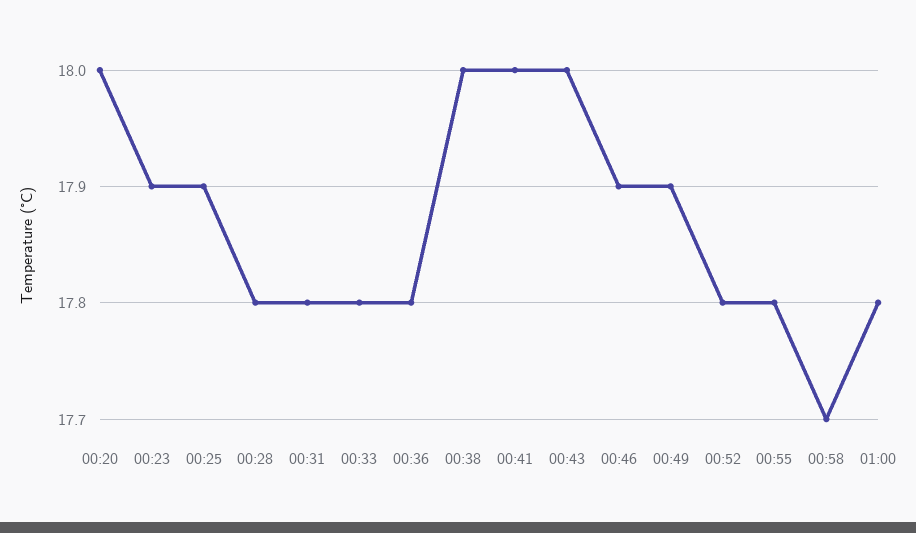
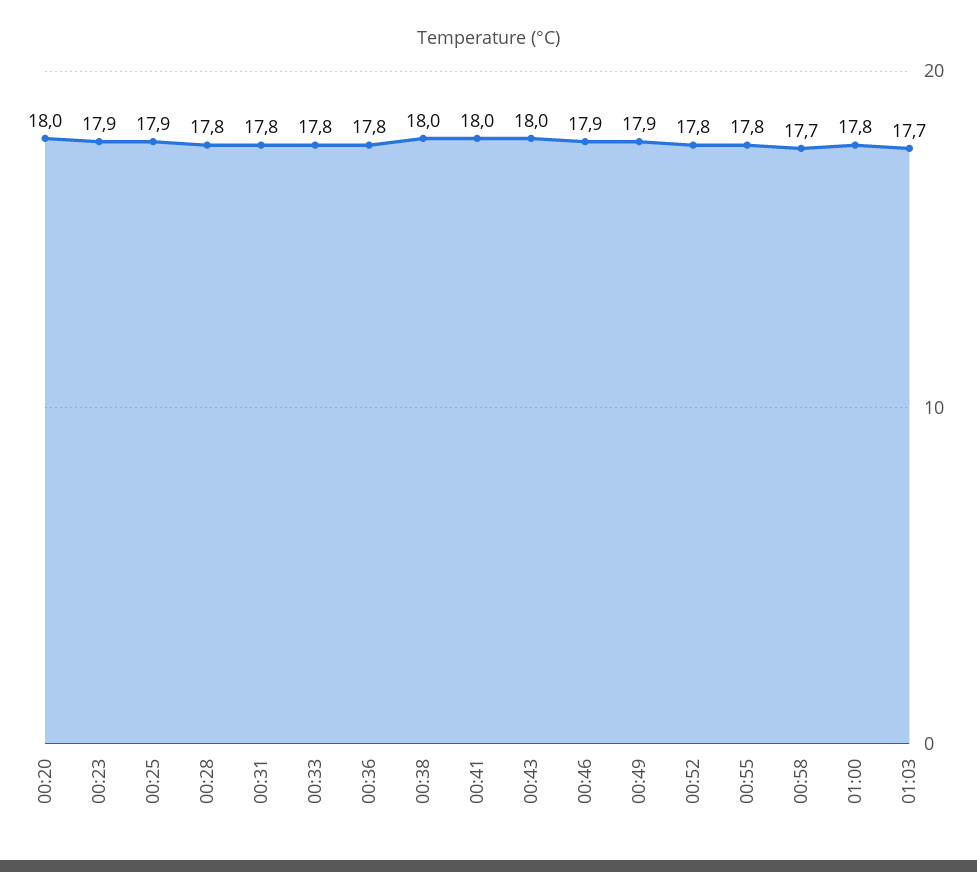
01:03: none -> 17.7

